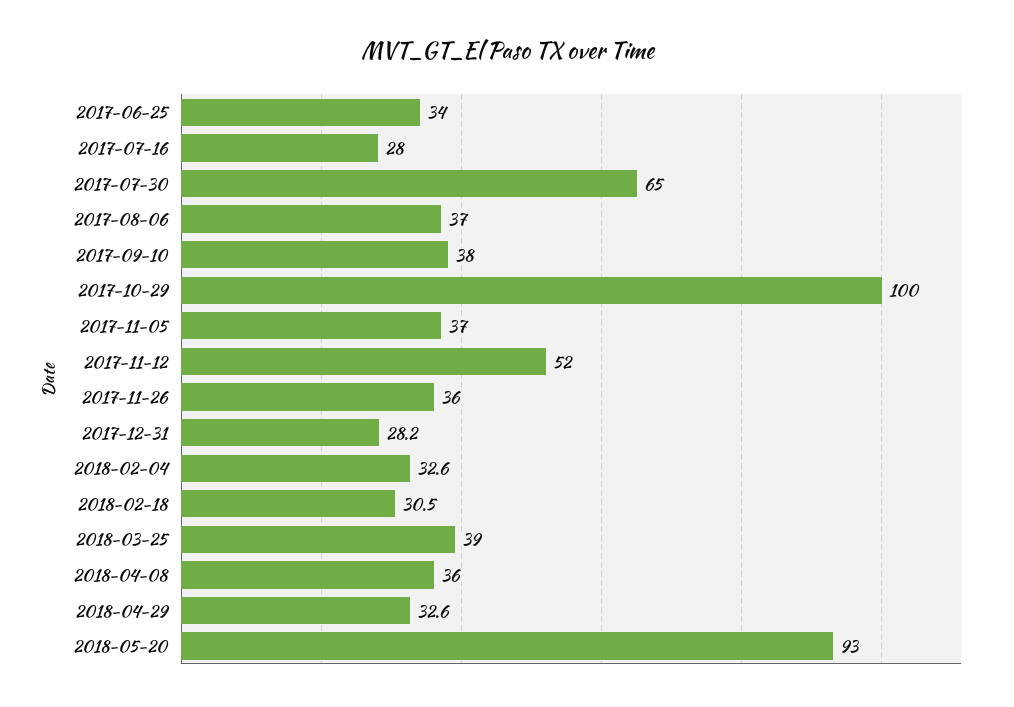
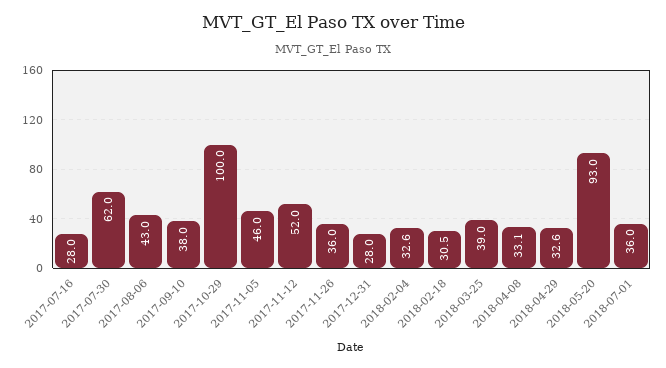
2017-06-25: 34 -> none
2017-07-30: 65 -> 62
2017-08-06: 37 -> 43
2017-11-05: 37 -> 46
2017-12-31: 28.2 -> 28
2018-04-08: 36 -> 33.1
2018-07-01: none -> 36

